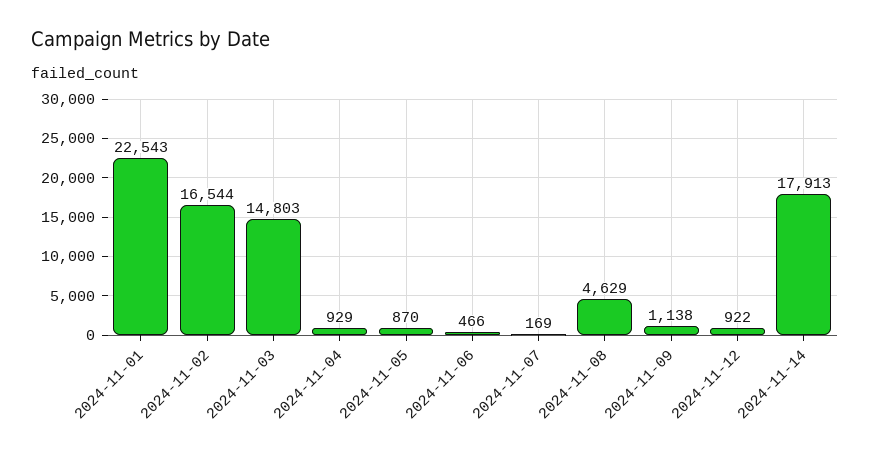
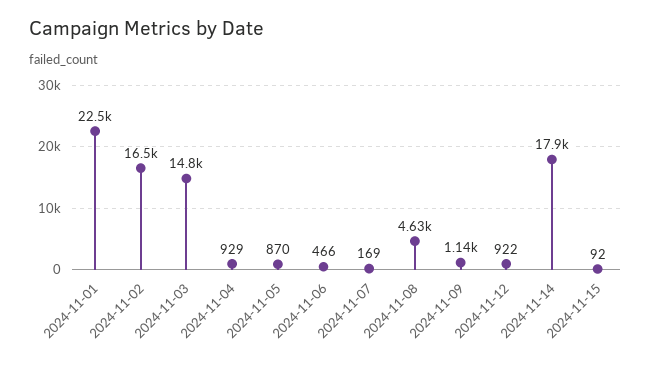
2024-11-15: none -> 92

